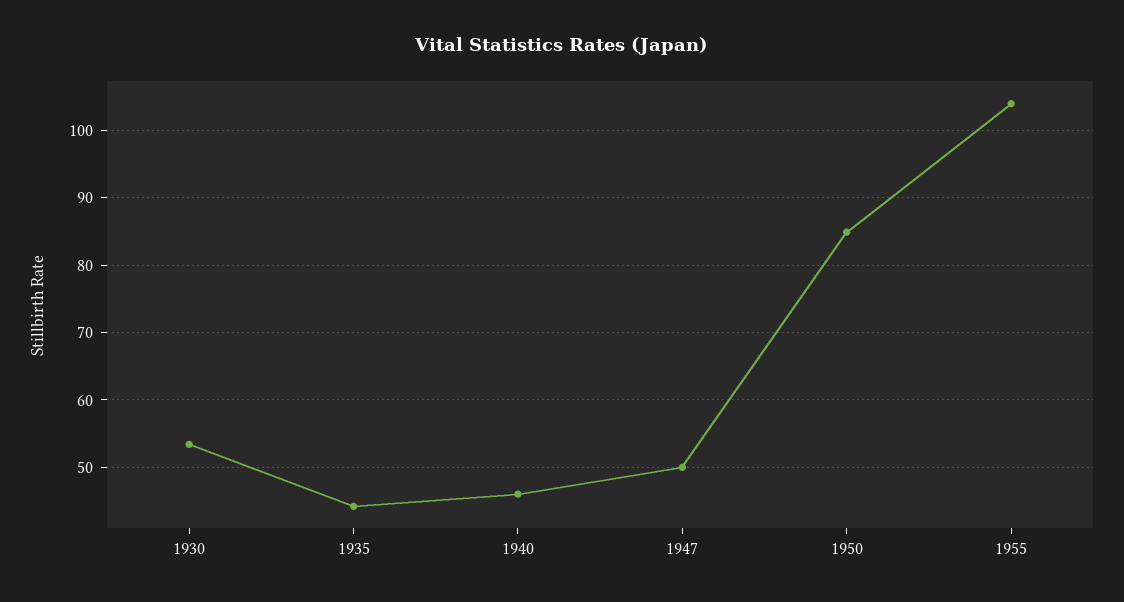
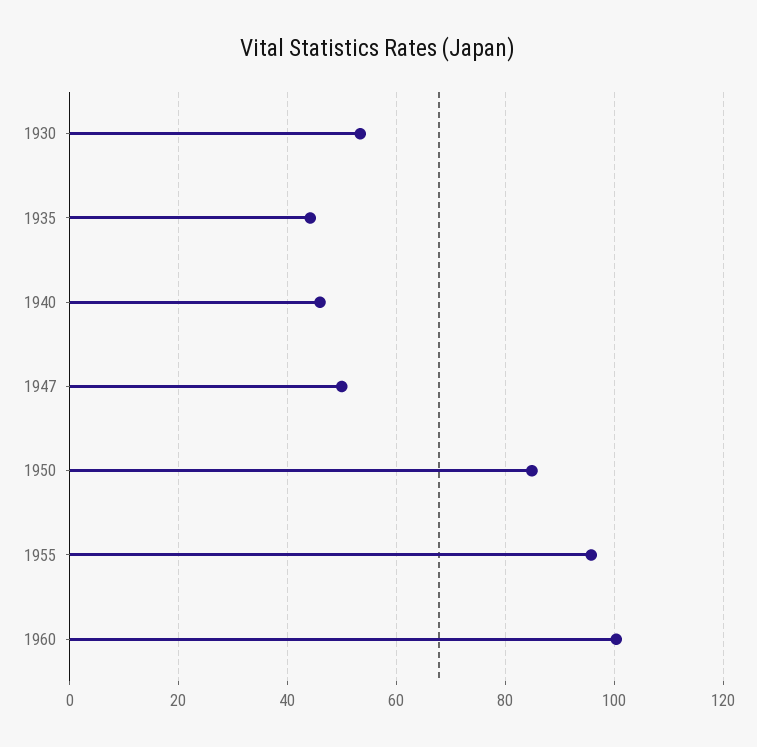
1955: 104 -> 96
1960: none -> 100

